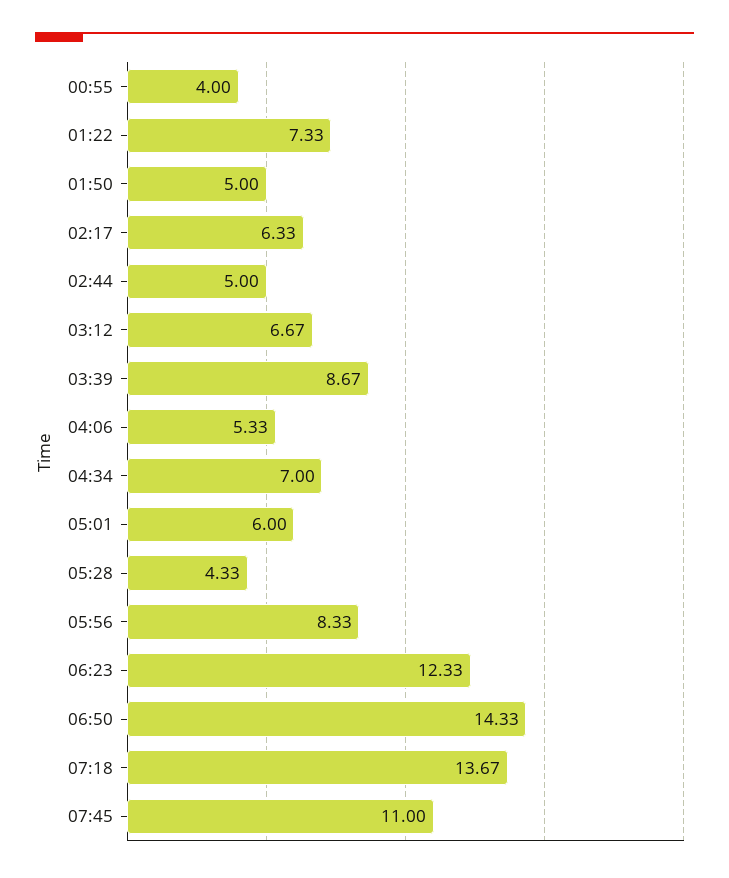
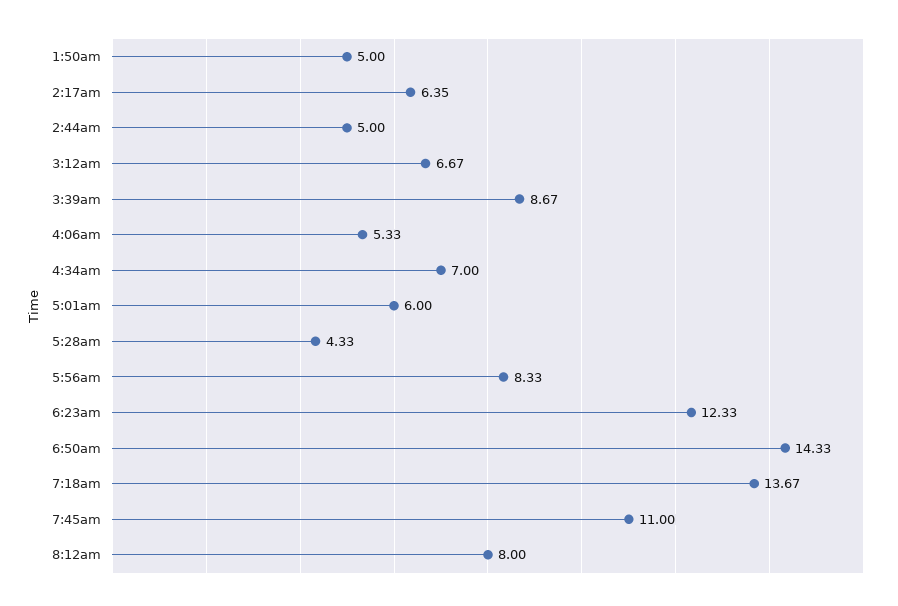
00:55: 4 -> none
01:22: 7.33 -> none
02:17: 6.33 -> 6.35
8:12am: none -> 8

